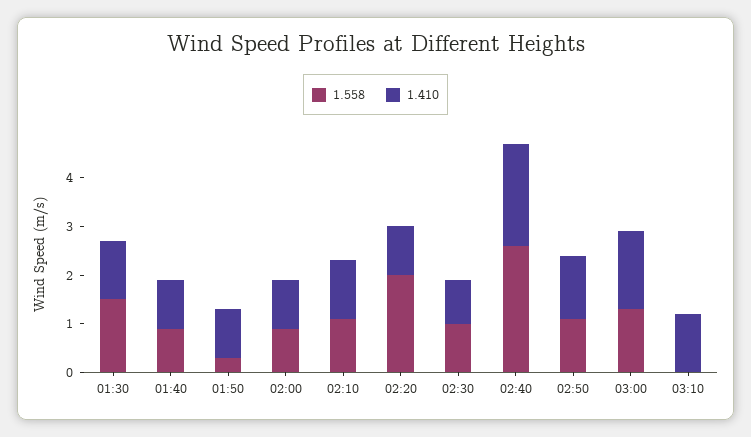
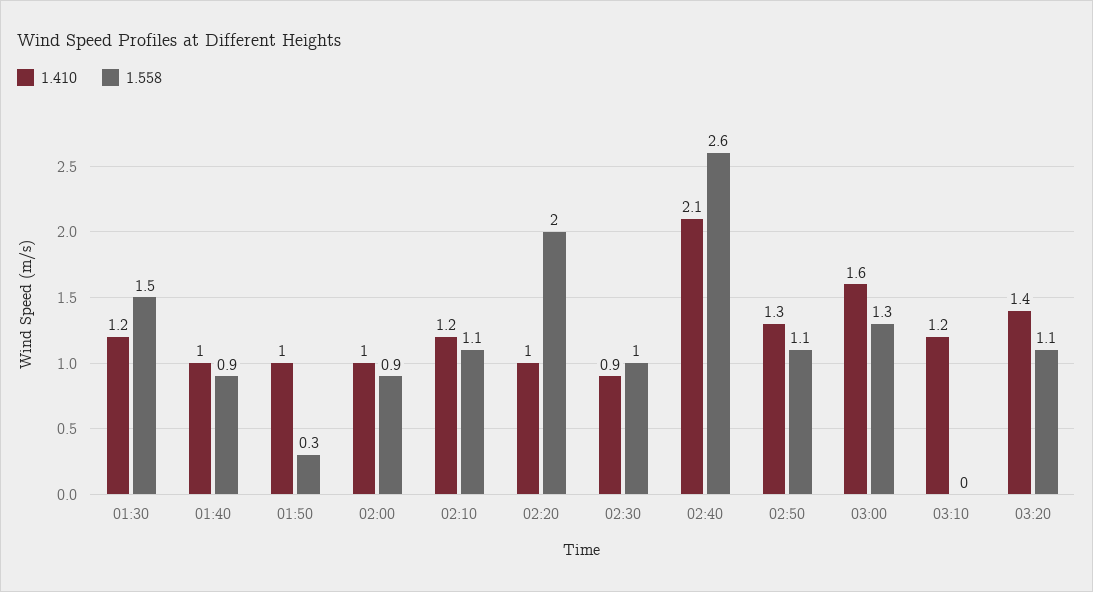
1.410, 03:20: none -> 1.4
1.558, 03:20: none -> 1.1

